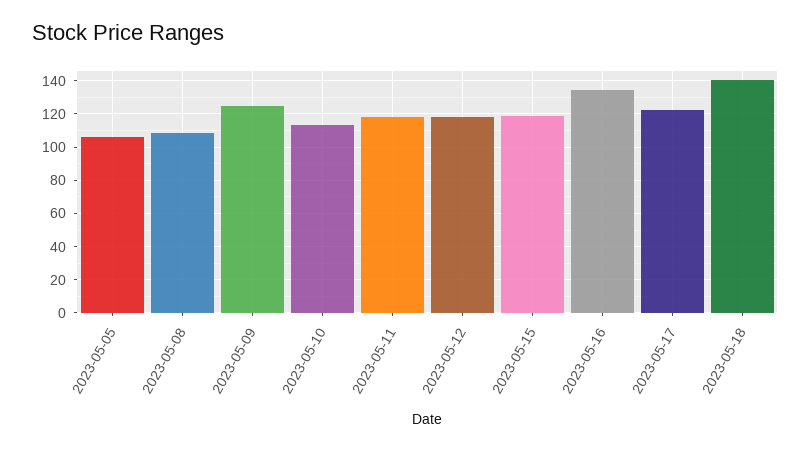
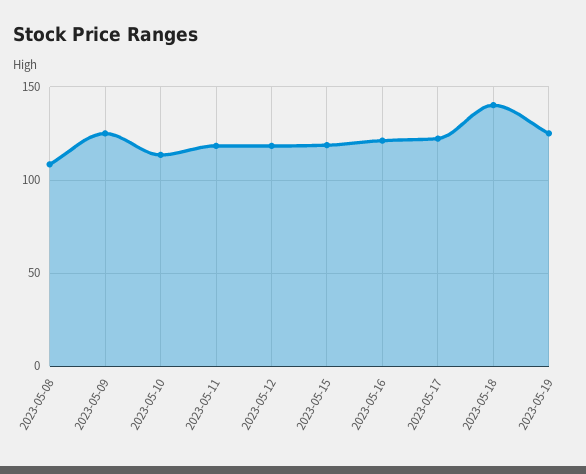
2023-05-05: 105 -> none
2023-05-16: 135 -> 120
2023-05-19: none -> 125

